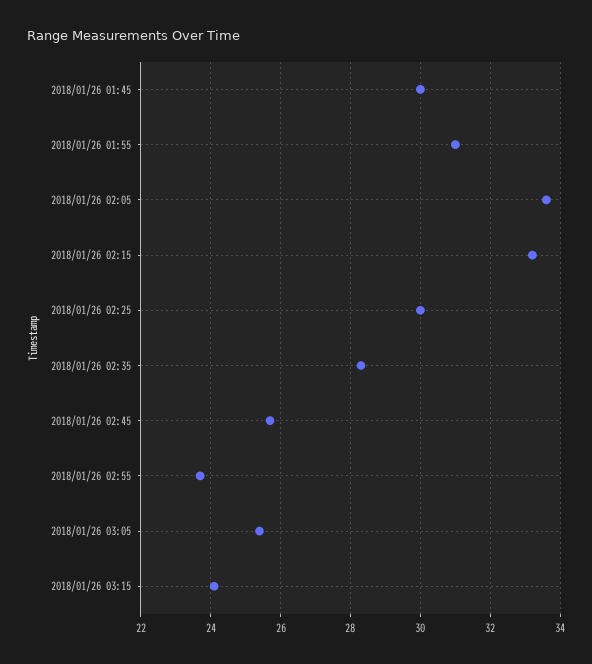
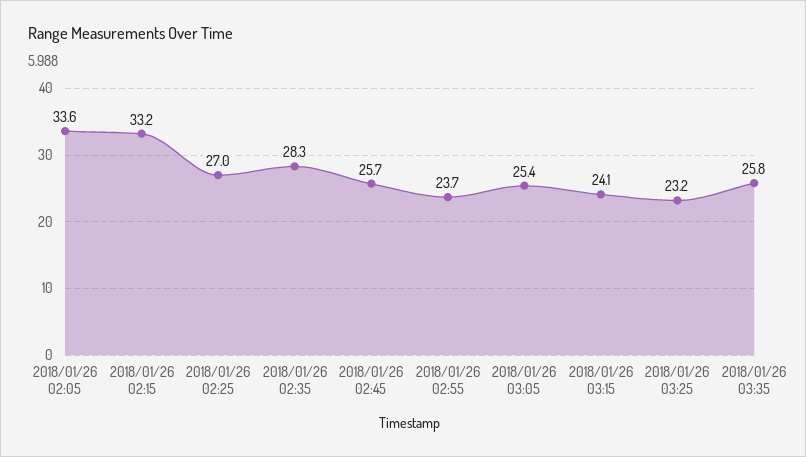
2018/01/26 01:45: 30 -> none
2018/01/26 01:55: 31 -> none
2018/01/26 02:25: 30 -> 27
2018/01/26 03:25: none -> 23.2
2018/01/26 03:35: none -> 25.8

